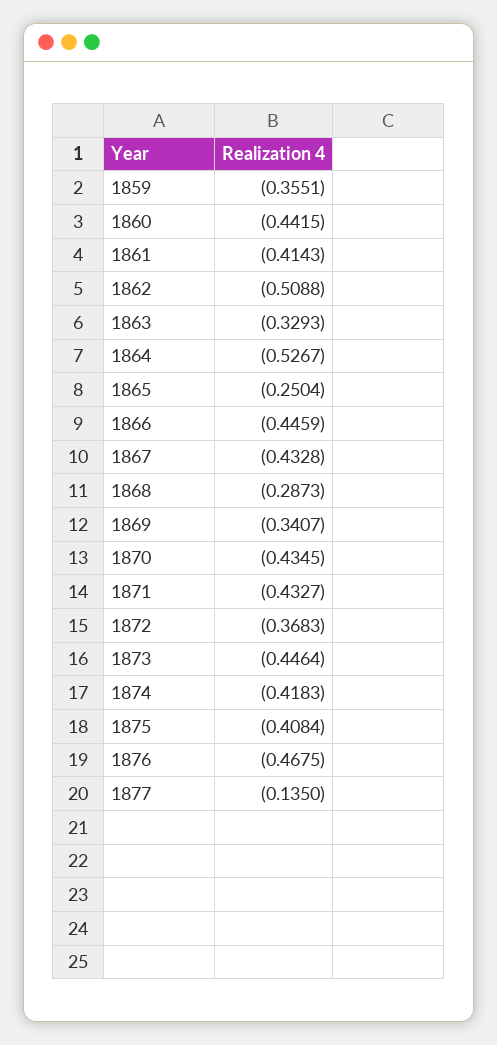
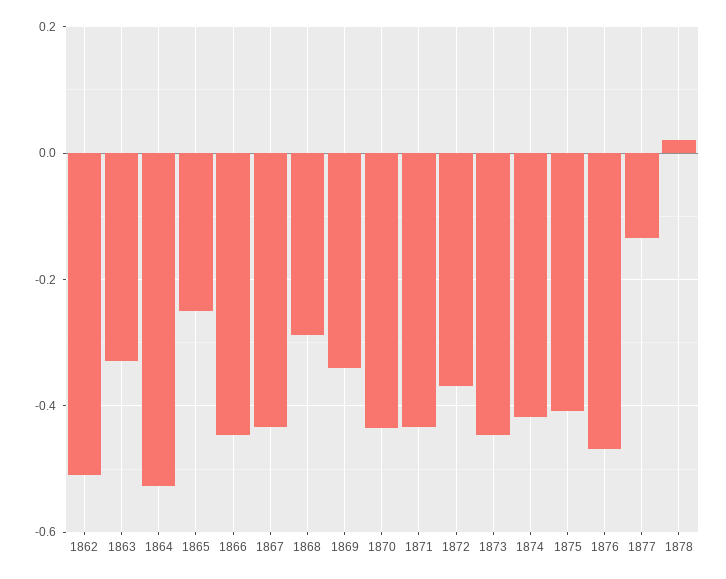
1859: -0.3551 -> none
1860: -0.4415 -> none
1861: -0.4143 -> none
1878: none -> 0.02

